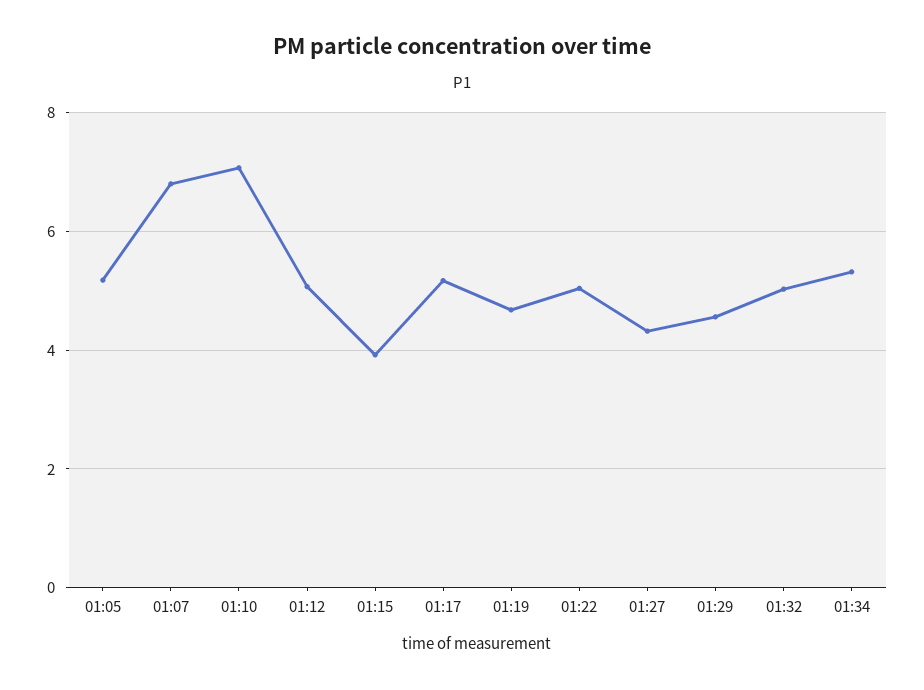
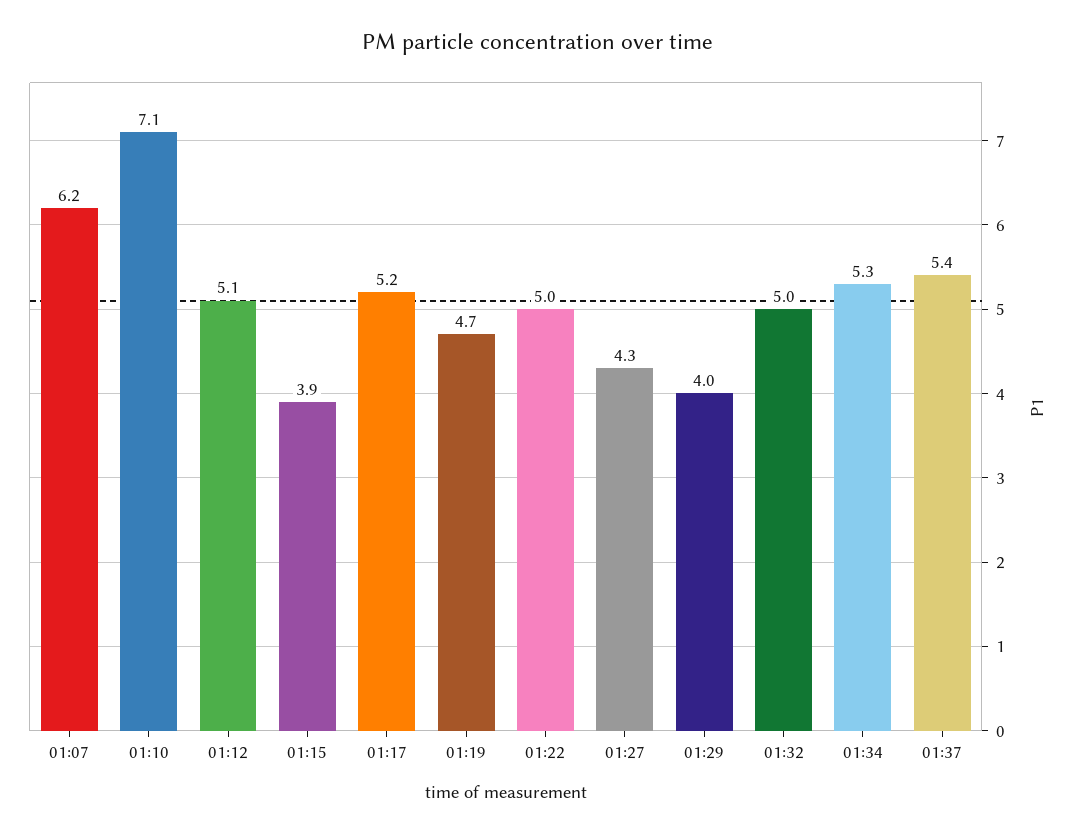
01:05: 5.2 -> none
01:07: 6.8 -> 6.2
01:29: 4.6 -> 4
01:37: none -> 5.4

